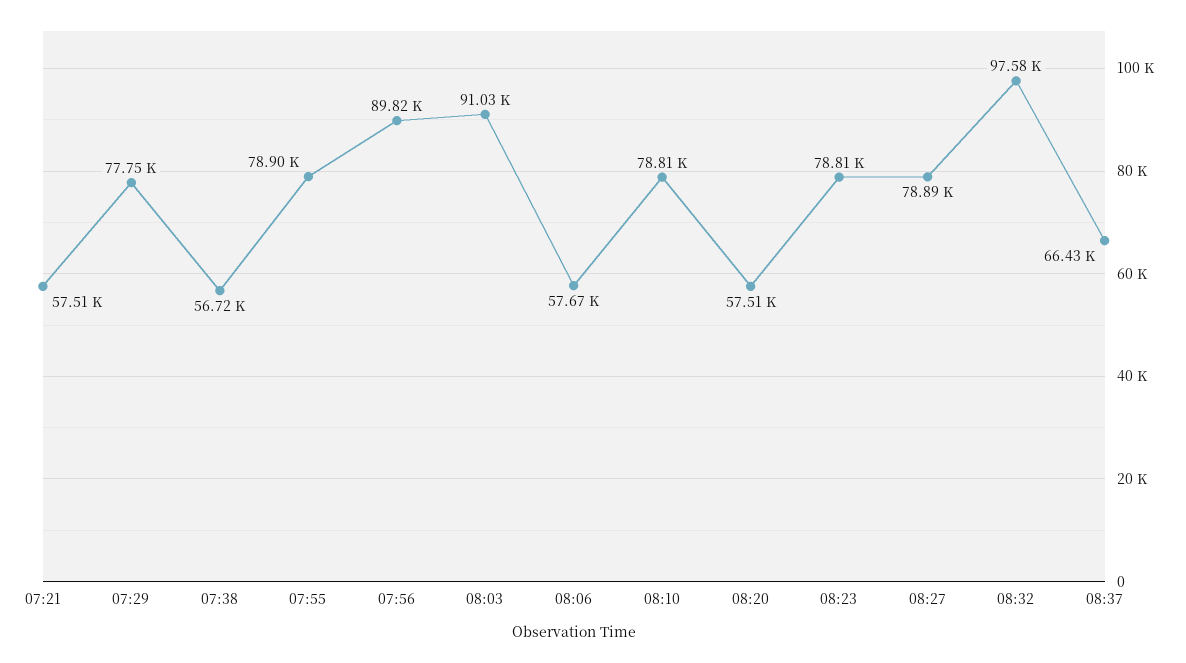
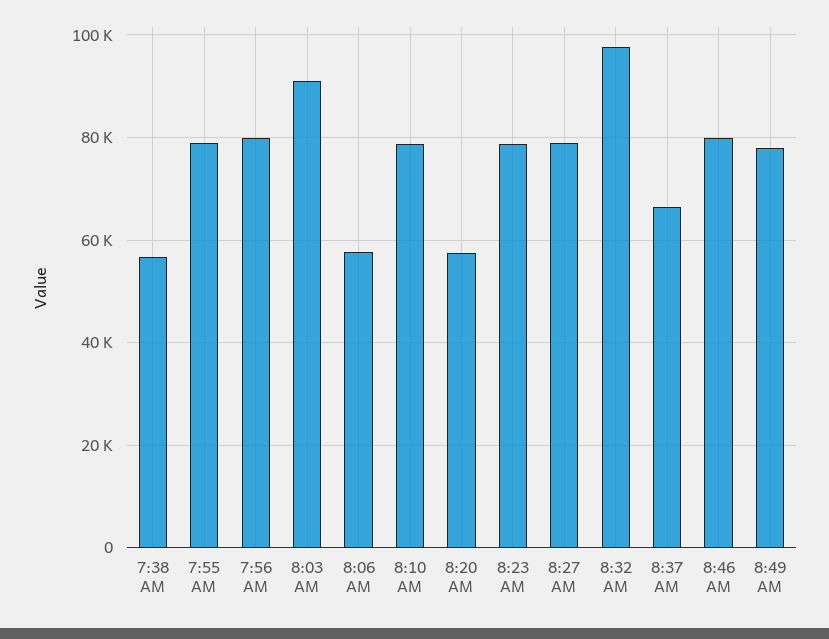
07:21: 57510 -> none
07:29: 77750 -> none
07:56: 89820 -> 80000
8:46 AM: none -> 80000
8:49 AM: none -> 78000

